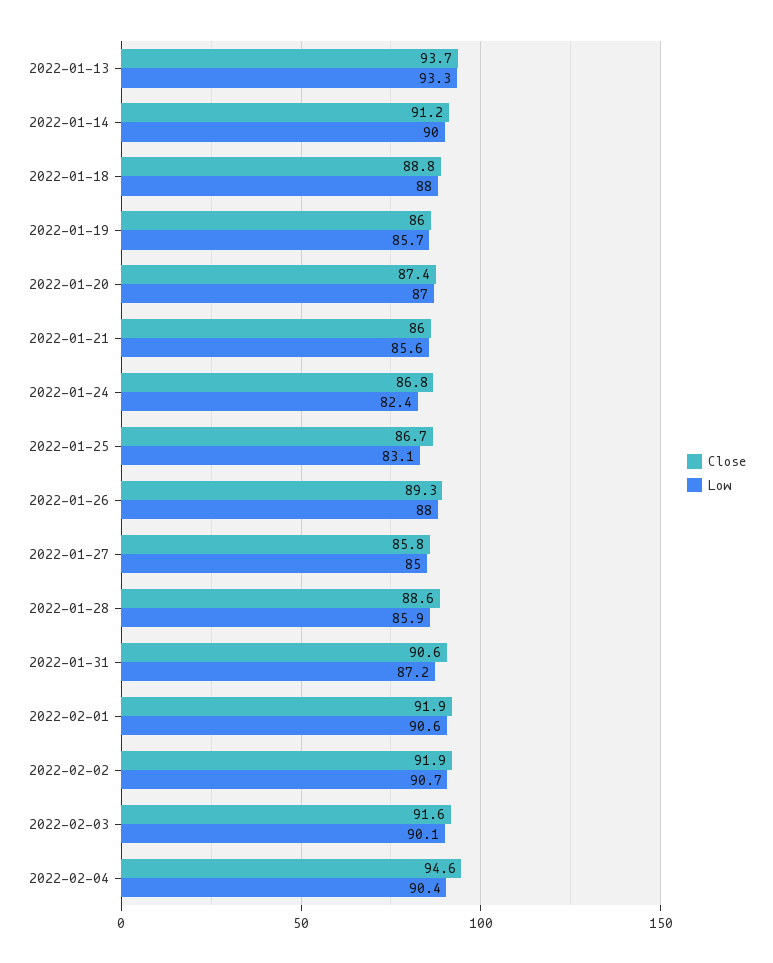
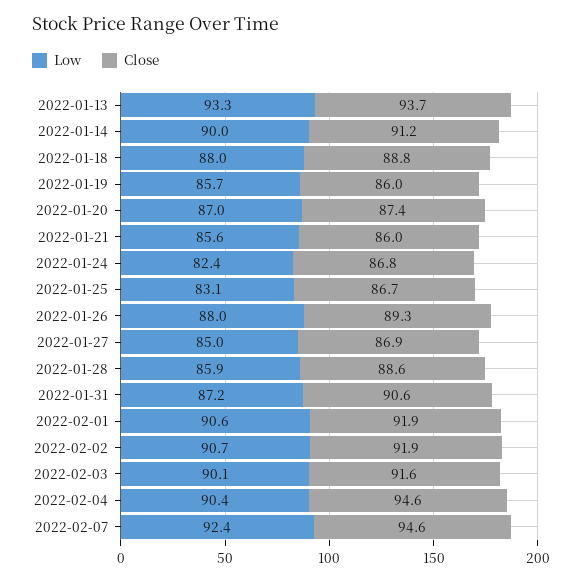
Close, 2022-01-27: 85.8 -> 86.9
Low, 2022-02-07: none -> 92.4
Close, 2022-02-07: none -> 94.6

